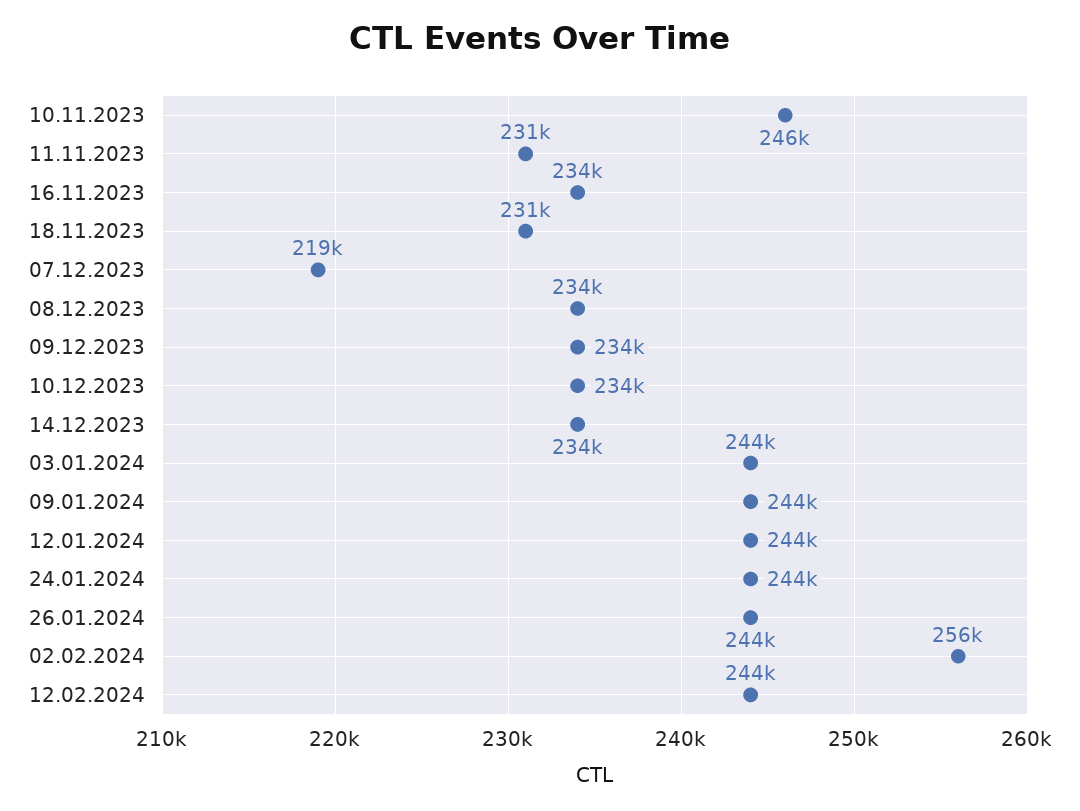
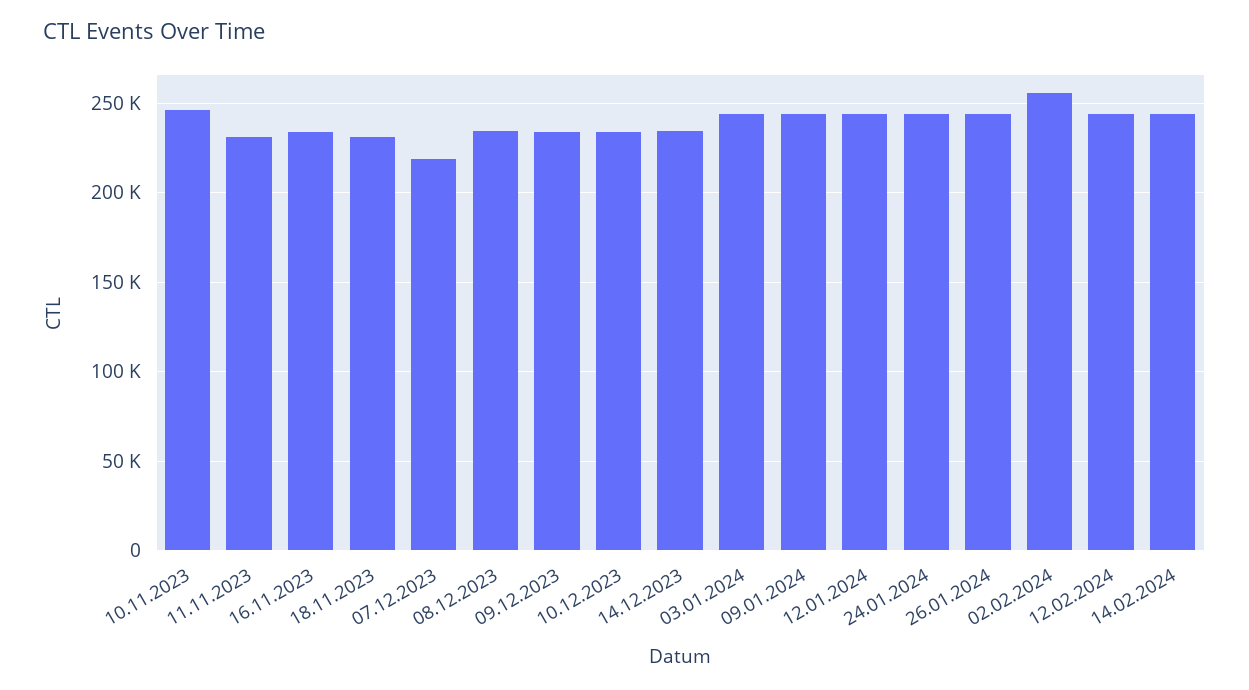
14.02.2024: none -> 245000

